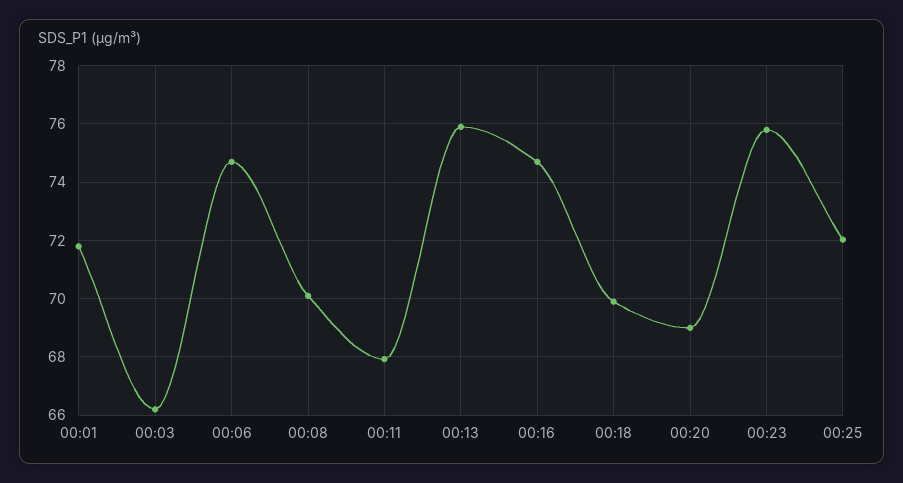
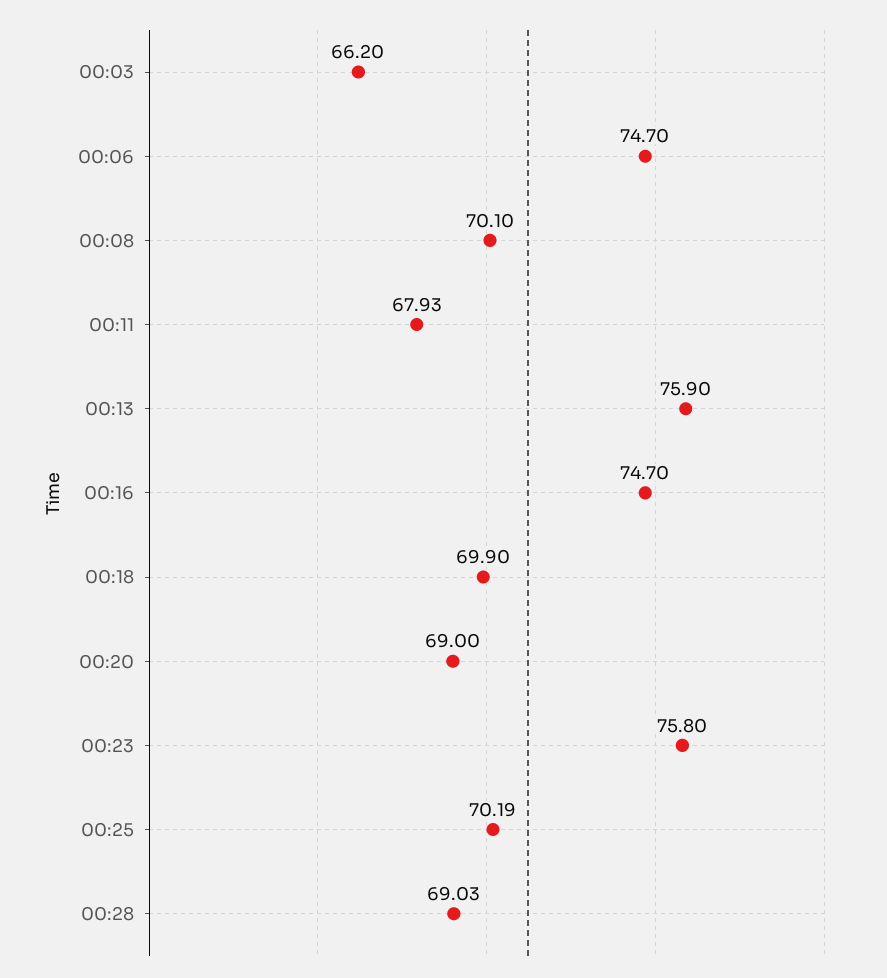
00:01: 71.75 -> none
00:25: 72 -> 70.19
00:28: none -> 69.03

